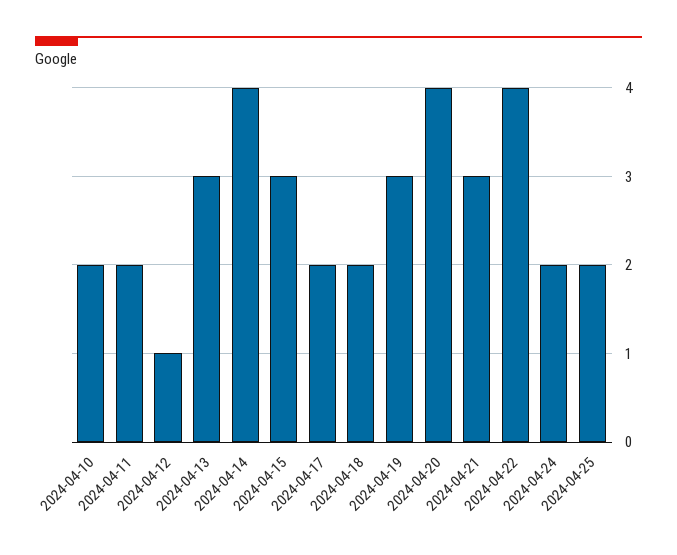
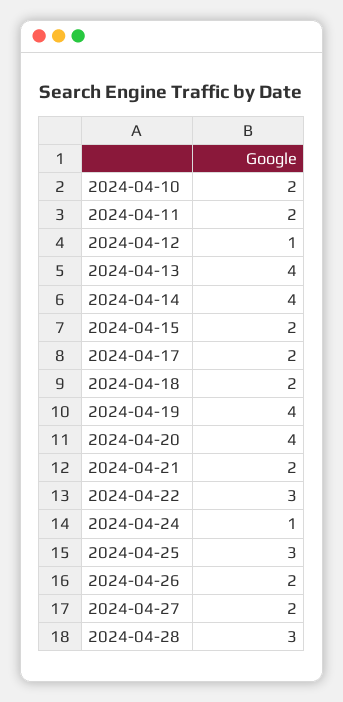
2024-04-13: 3 -> 4
2024-04-15: 3 -> 2
2024-04-19: 3 -> 4
2024-04-21: 3 -> 2
2024-04-22: 4 -> 3
2024-04-24: 2 -> 1
2024-04-25: 2 -> 3
2024-04-26: none -> 2
2024-04-27: none -> 2
2024-04-28: none -> 3

